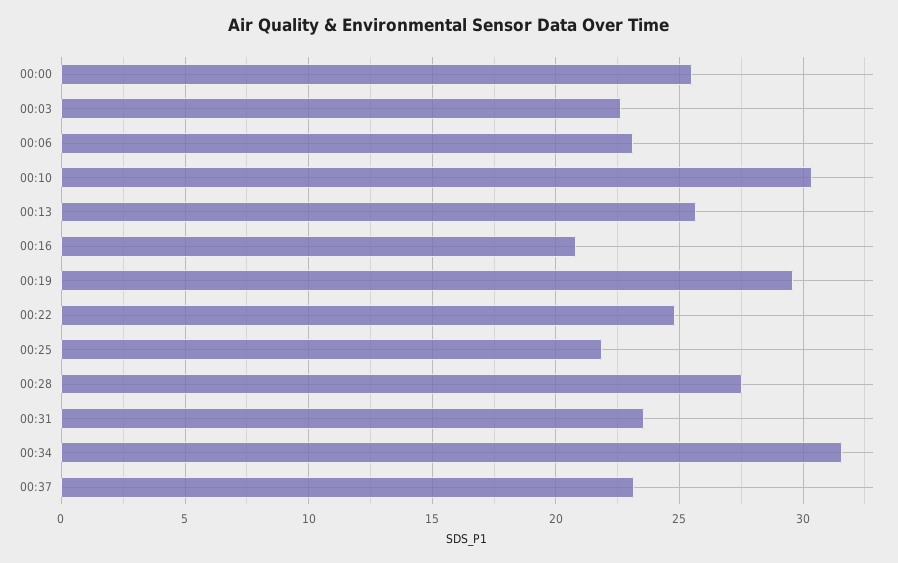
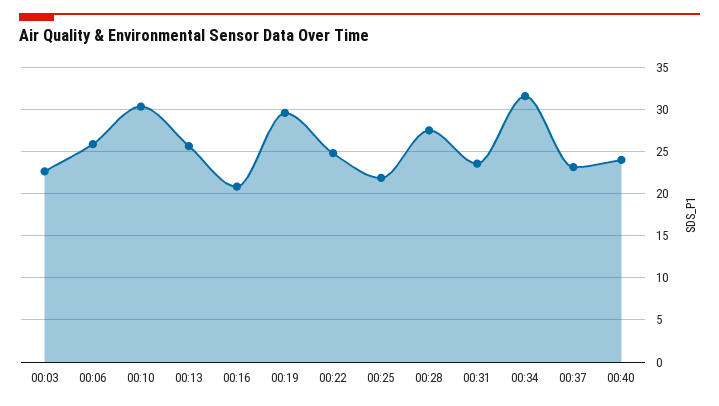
00:00: 25.5 -> none
00:06: 23 -> 26
00:40: none -> 24

